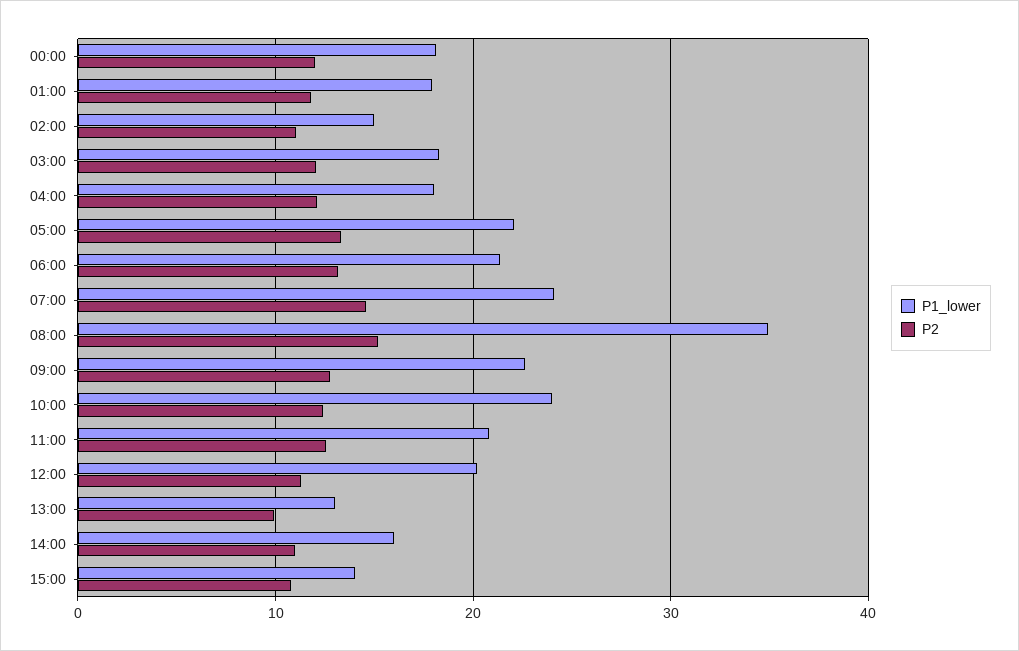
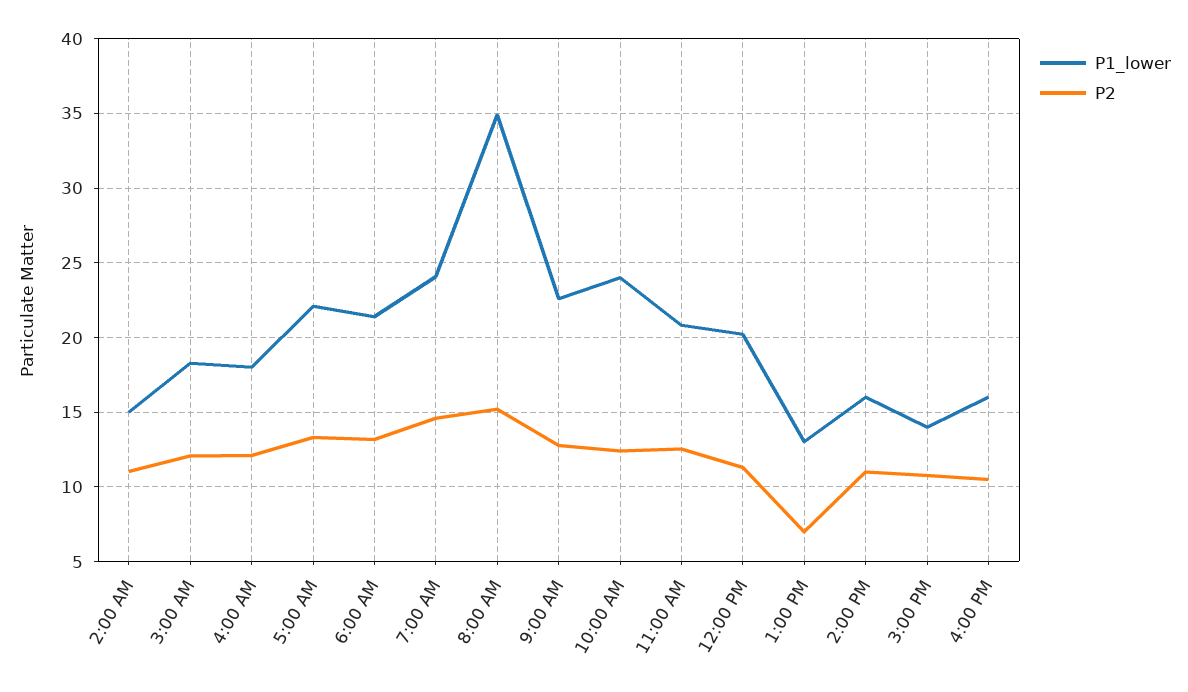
P1_lower, 00:00: 18 -> none
P2, 00:00: 12 -> none
P1_lower, 01:00: 18 -> none
P2, 01:00: 12 -> none
P2, 13:00: 10 -> 7
P1_lower, 4:00 PM: none -> 16
P2, 4:00 PM: none -> 10.5

